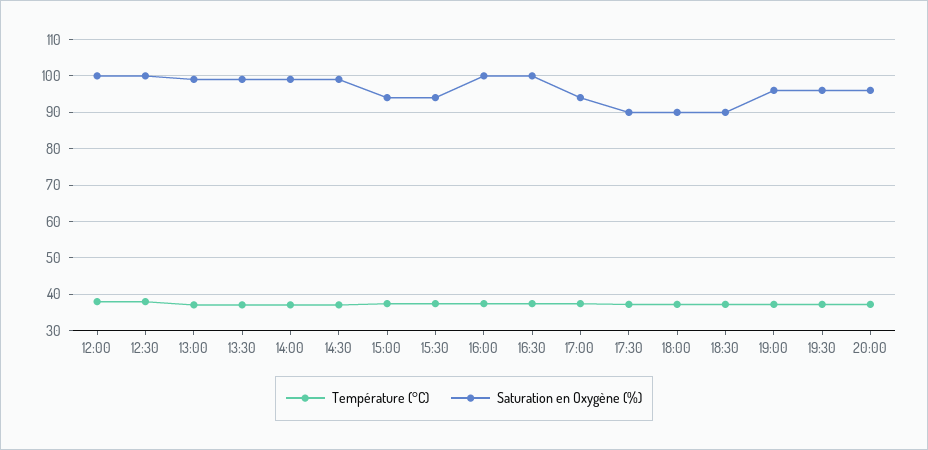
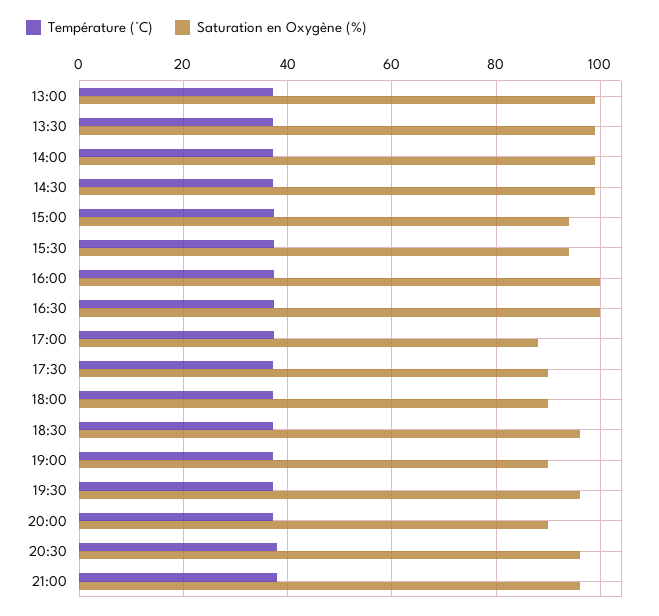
Température (°C), 12:00: 38 -> none
Saturation en Oxygène (%), 12:00: 100 -> none
Température (°C), 12:30: 38 -> none
Saturation en Oxygène (%), 12:30: 100 -> none
Saturation en Oxygène (%), 17:00: 94 -> 88
Saturation en Oxygène (%), 18:30: 90 -> 96
Saturation en Oxygène (%), 19:00: 96 -> 90
Saturation en Oxygène (%), 20:00: 96 -> 90
Température (°C), 20:30: none -> 38
Saturation en Oxygène (%), 20:30: none -> 96
Température (°C), 21:00: none -> 38
Saturation en Oxygène (%), 21:00: none -> 96

